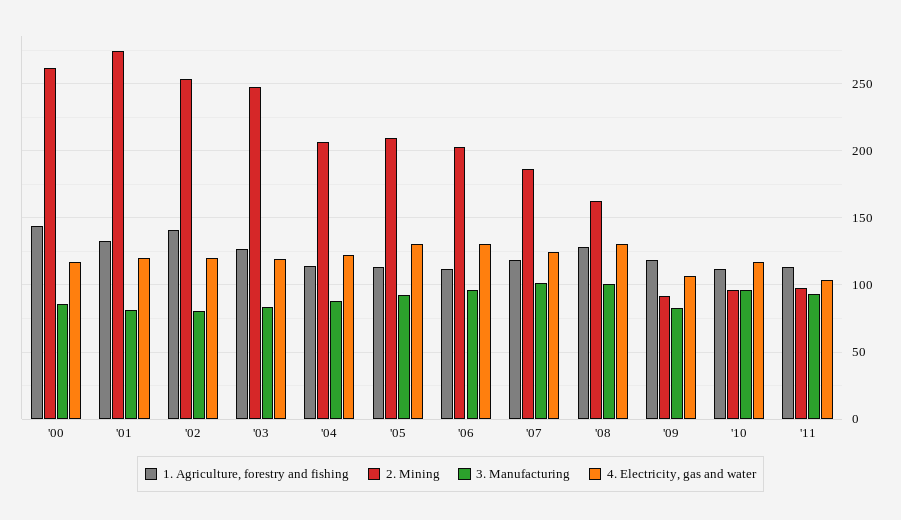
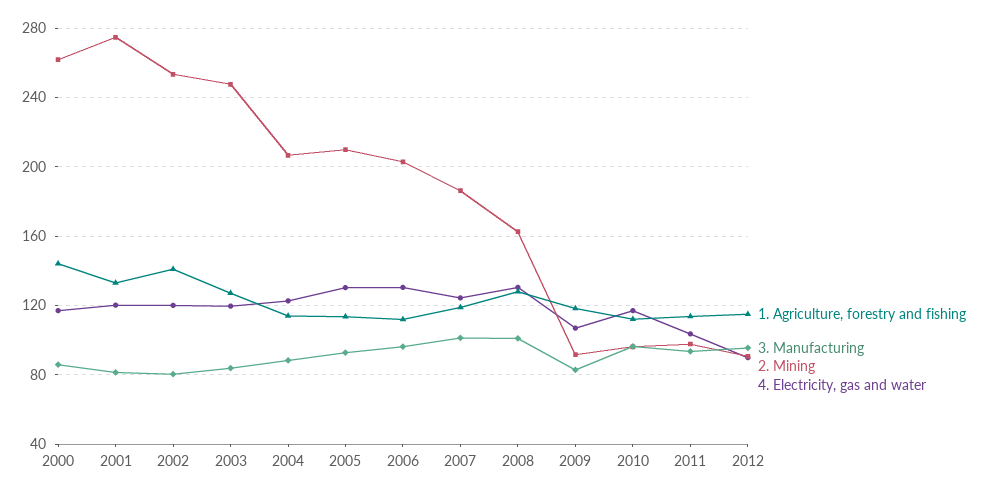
1. Agriculture, forestry and fishing, 2012: none -> 115
3. Manufacturing, 2012: none -> 95
2. Mining, 2012: none -> 90
4. Electricity, gas and water, 2012: none -> 90

